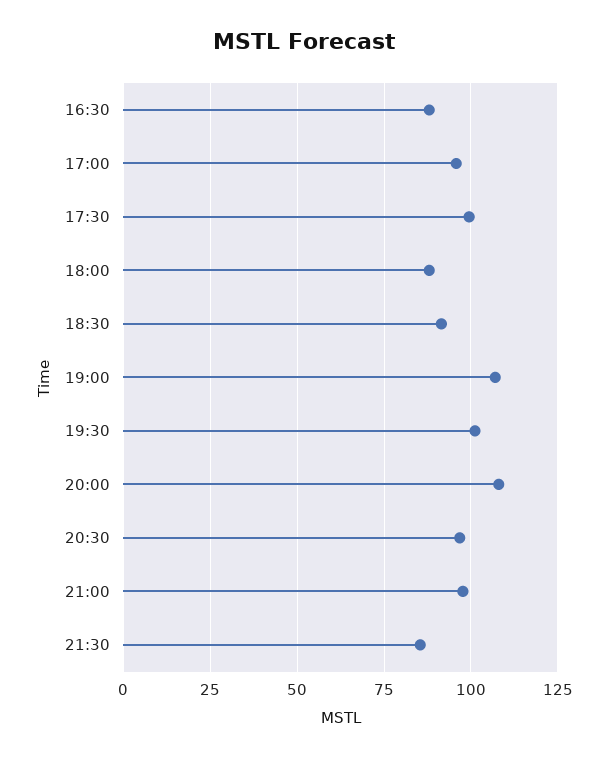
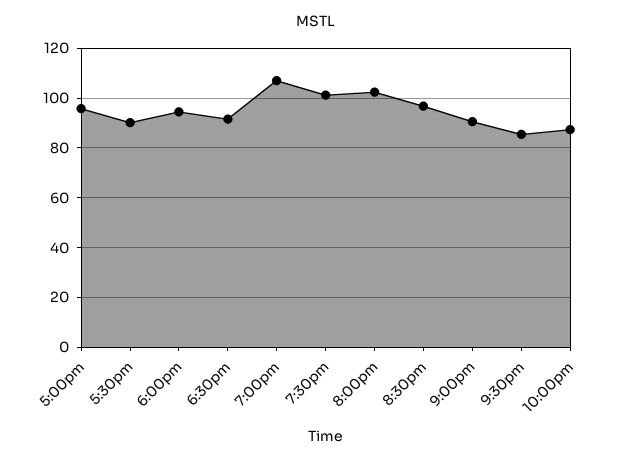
16:30: 87.5 -> none
17:30: 100 -> 90
18:00: 87.5 -> 95
20:00: 107.5 -> 102.5
21:00: 97.5 -> 90
10:00pm: none -> 87.5

